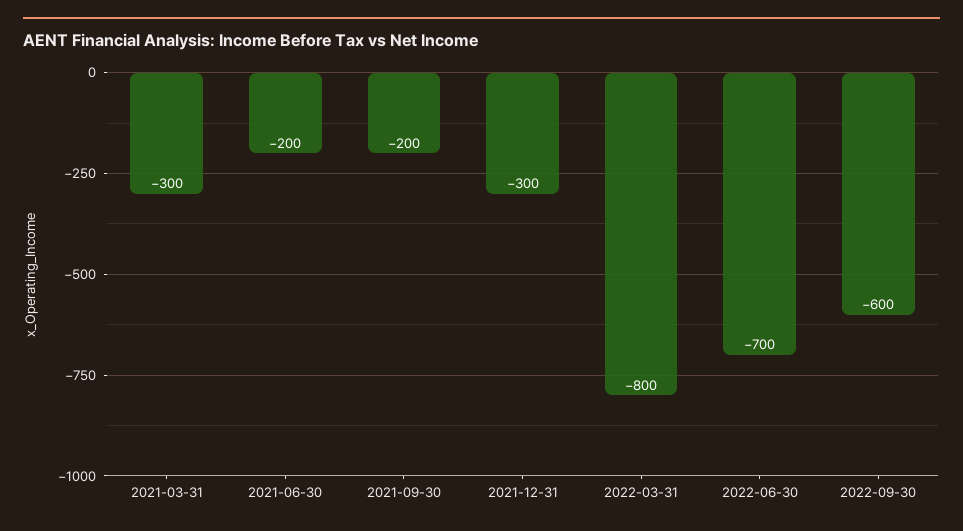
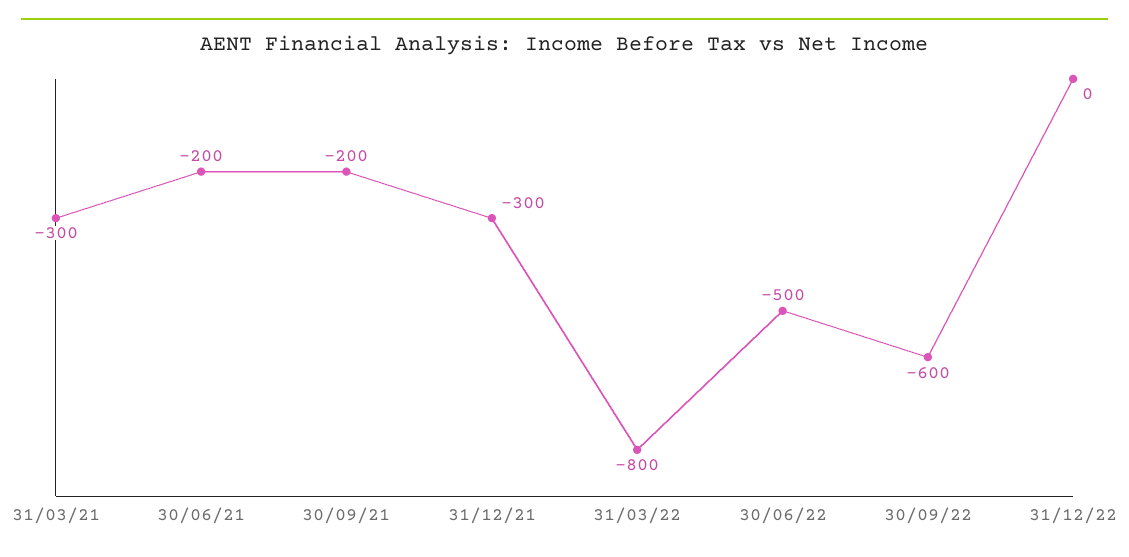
2022-06-30: -700 -> -500
31/12/22: none -> 0

